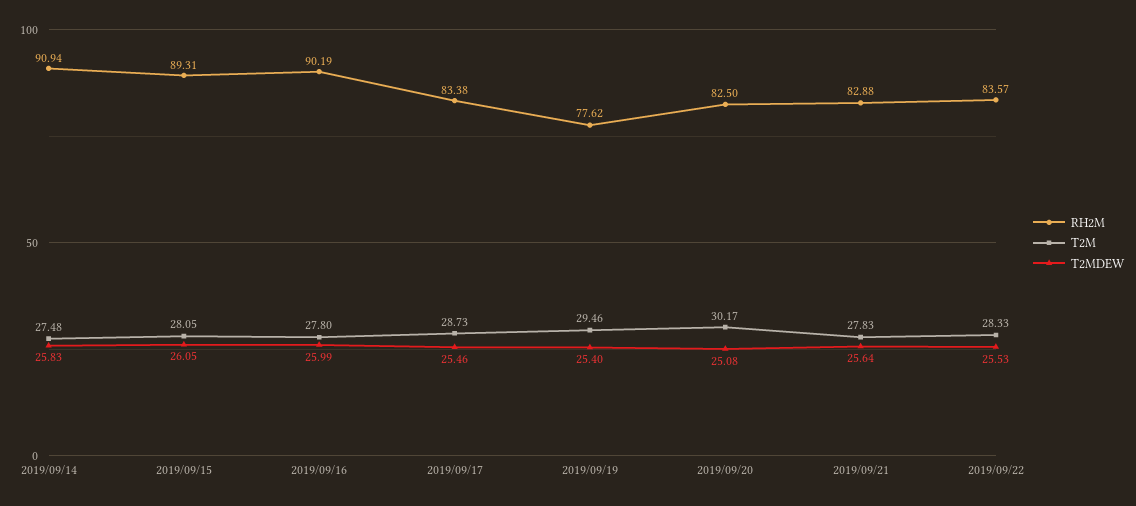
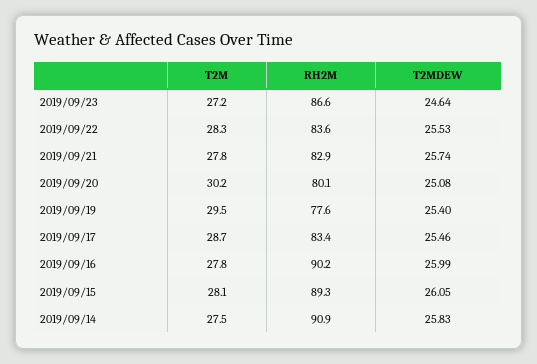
RH2M, 2019/09/20: 82.5 -> 80.1
T2MDEW, 2019/09/21: 25.64 -> 25.74
T2M, 2019/09/23: none -> 27.2
RH2M, 2019/09/23: none -> 86.6
T2MDEW, 2019/09/23: none -> 24.64

